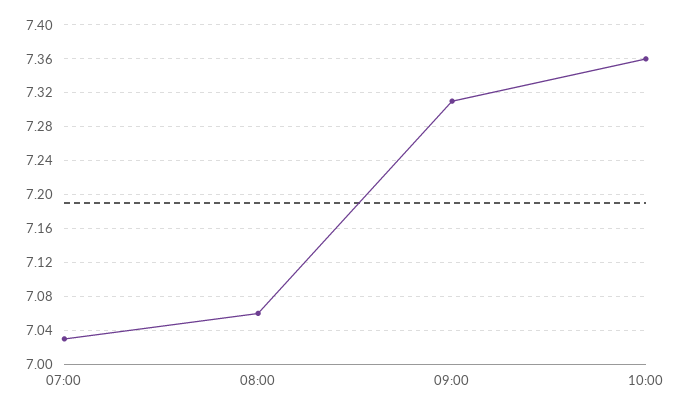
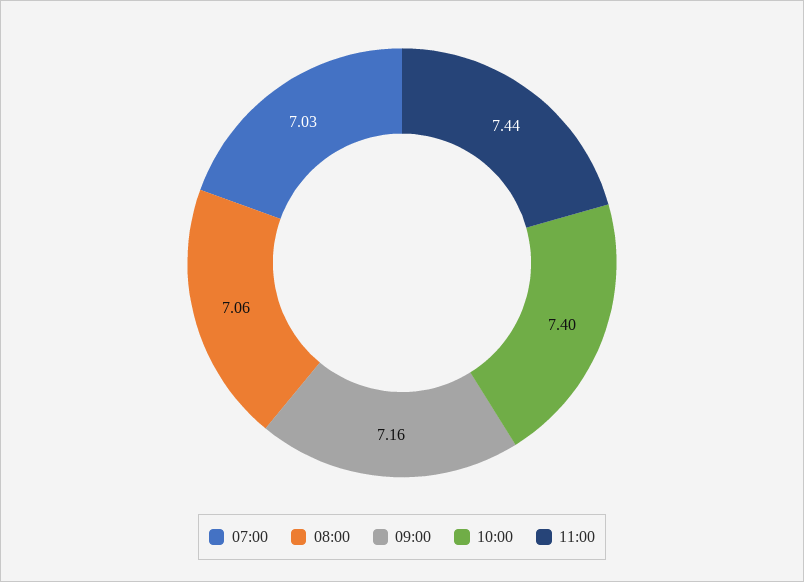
09:00: 7.31 -> 7.16
10:00: 7.36 -> 7.4
11:00: none -> 7.44

